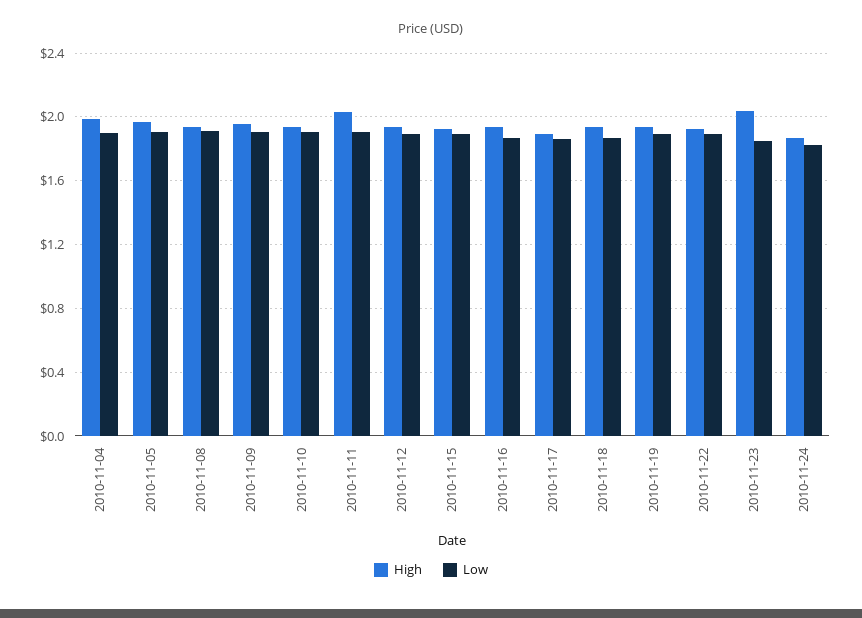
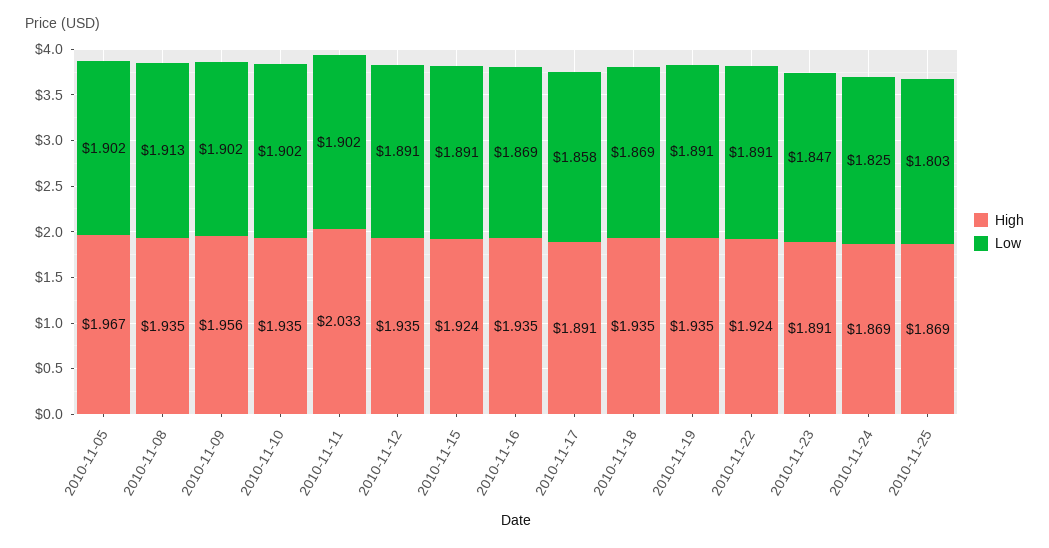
High, 2010-11-04: 2 -> none
Low, 2010-11-04: 1.9 -> none
High, 2010-11-23: 2.05 -> 1.891
High, 2010-11-25: none -> 1.869
Low, 2010-11-25: none -> 1.803

